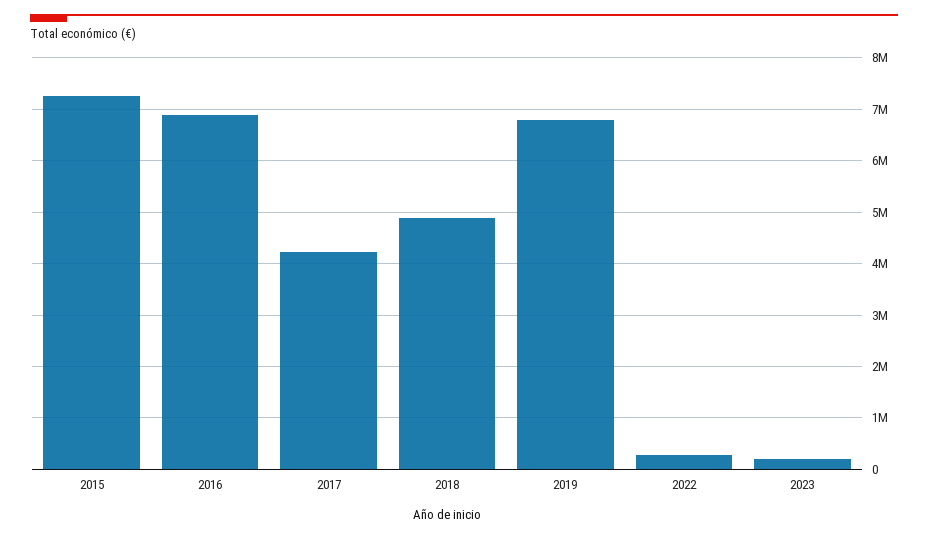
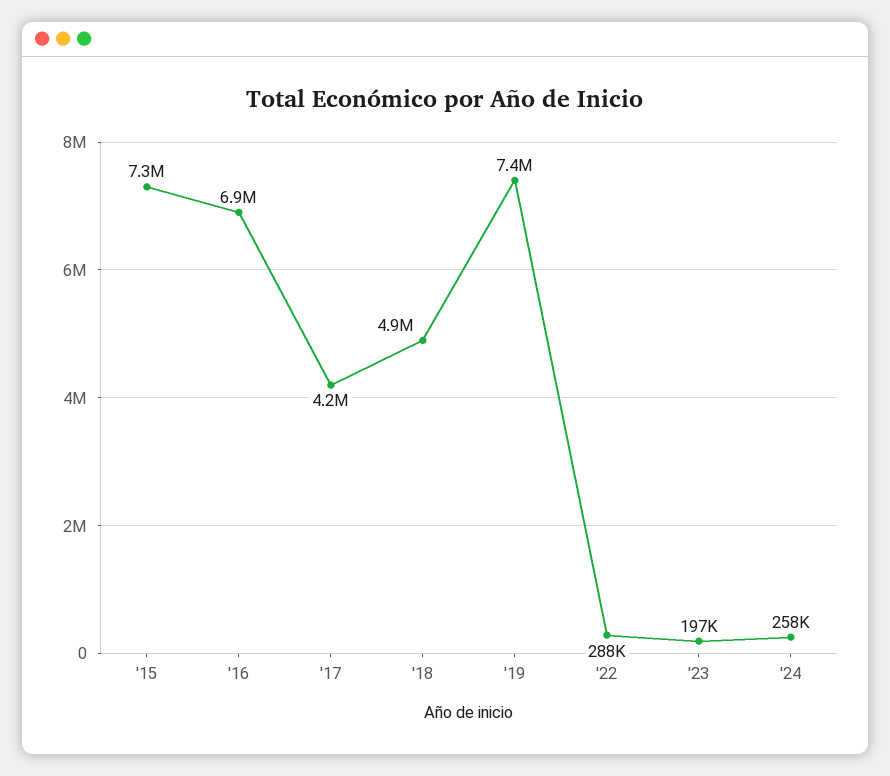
2019: 6800000 -> 7400000
'24: none -> 258000

